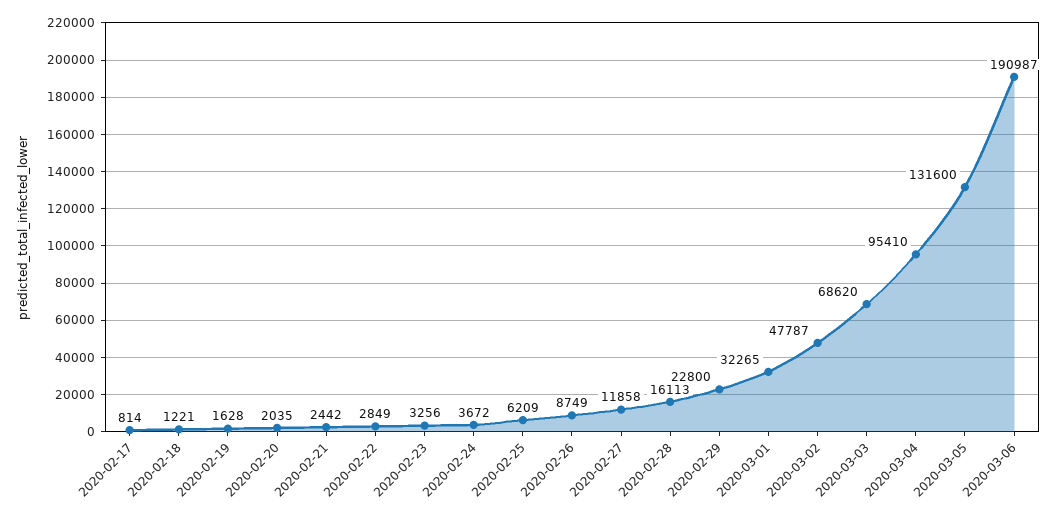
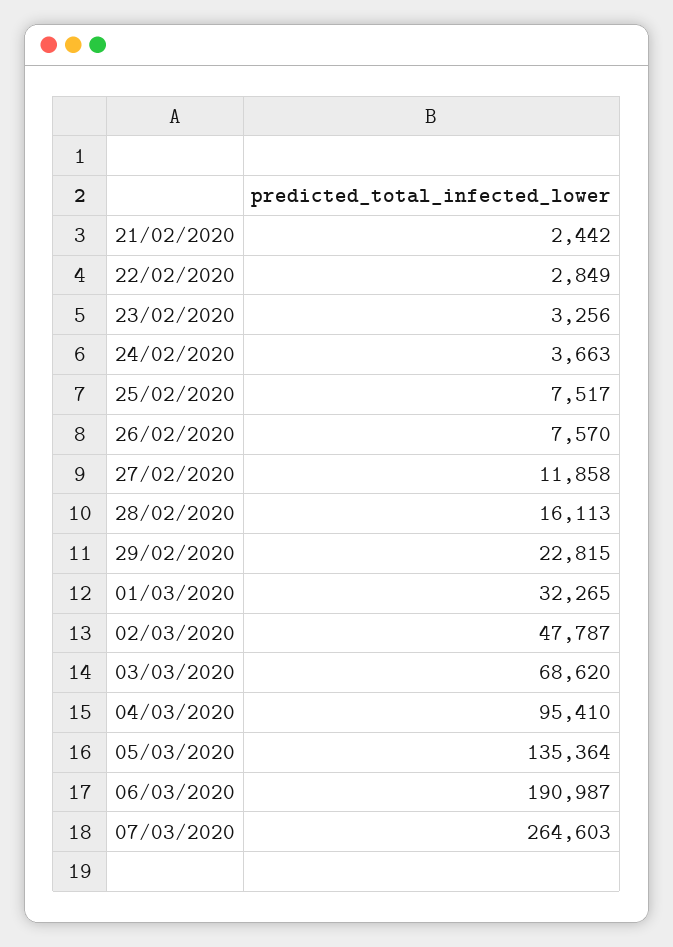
2020-02-17: 814 -> none
2020-02-18: 1221 -> none
2020-02-19: 1628 -> none
2020-02-20: 2035 -> none
2020-02-24: 3672 -> 3663
2020-02-25: 6209 -> 7517
2020-02-26: 8749 -> 7570
2020-02-29: 22800 -> 22815
2020-03-05: 131600 -> 135364
07/03/2020: none -> 264603

